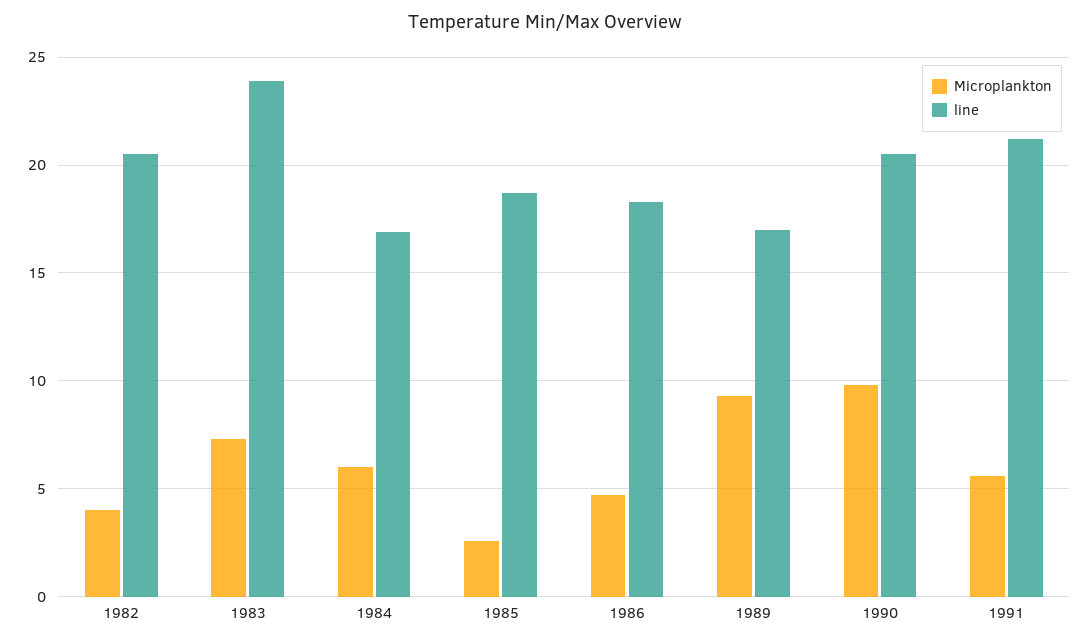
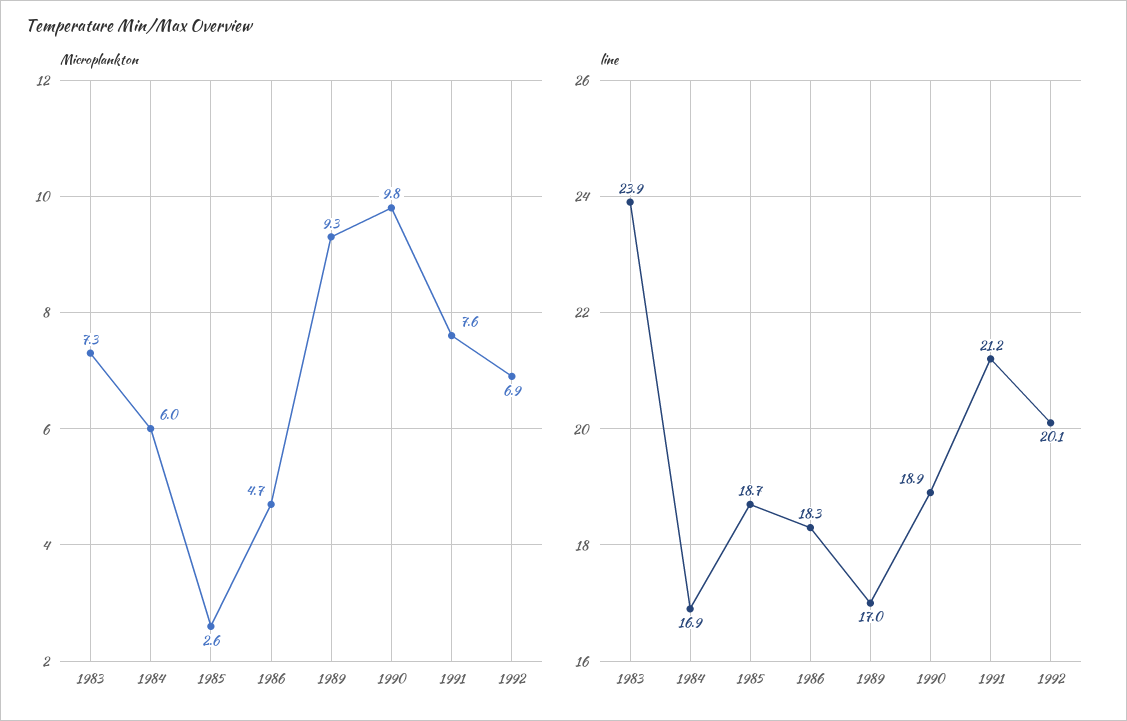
Microplankton, 1982: 4 -> none
line, 1982: 20.5 -> none
line, 1990: 20.5 -> 18.9
Microplankton, 1991: 5.5 -> 7.6
Microplankton, 1992: none -> 6.9
line, 1992: none -> 20.1

